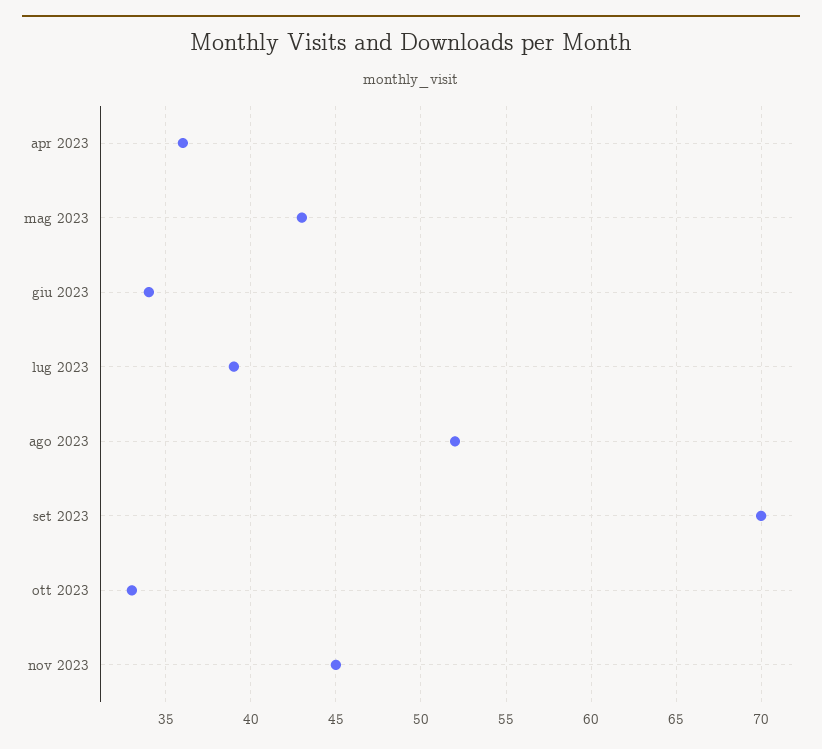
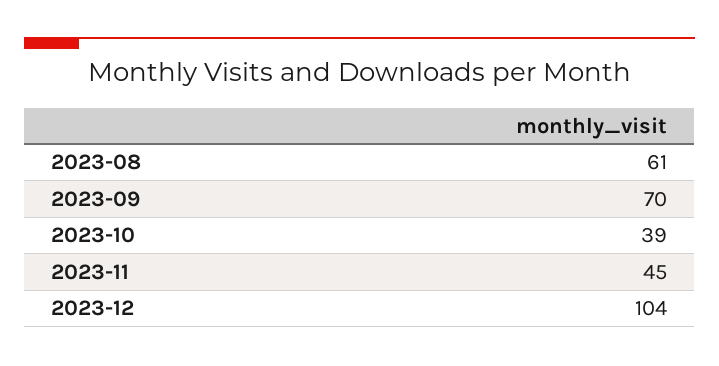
apr 2023: 36 -> none
mag 2023: 43 -> none
giu 2023: 34 -> none
lug 2023: 39 -> none
ago 2023: 52 -> 61
ott 2023: 33 -> 39
2023-12: none -> 104

